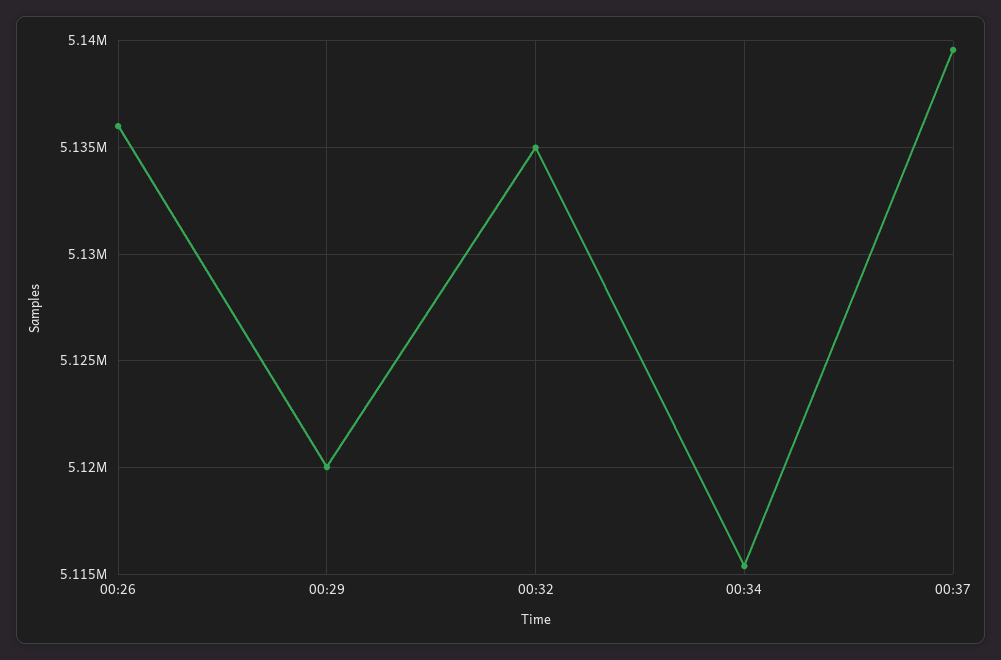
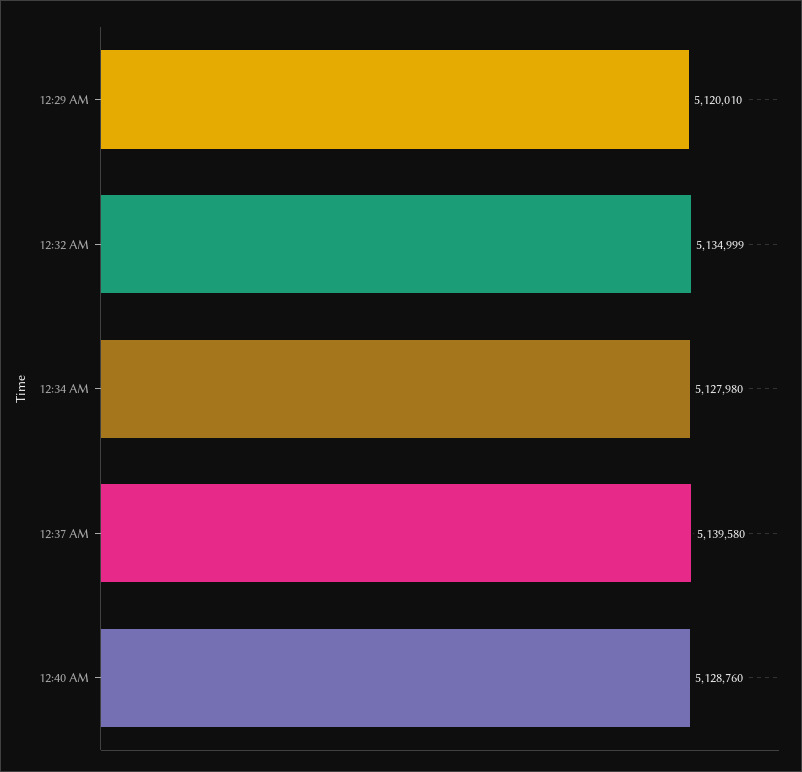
00:26: 5136000 -> none
00:34: 5115500 -> 5127980
12:40 AM: none -> 5128760

